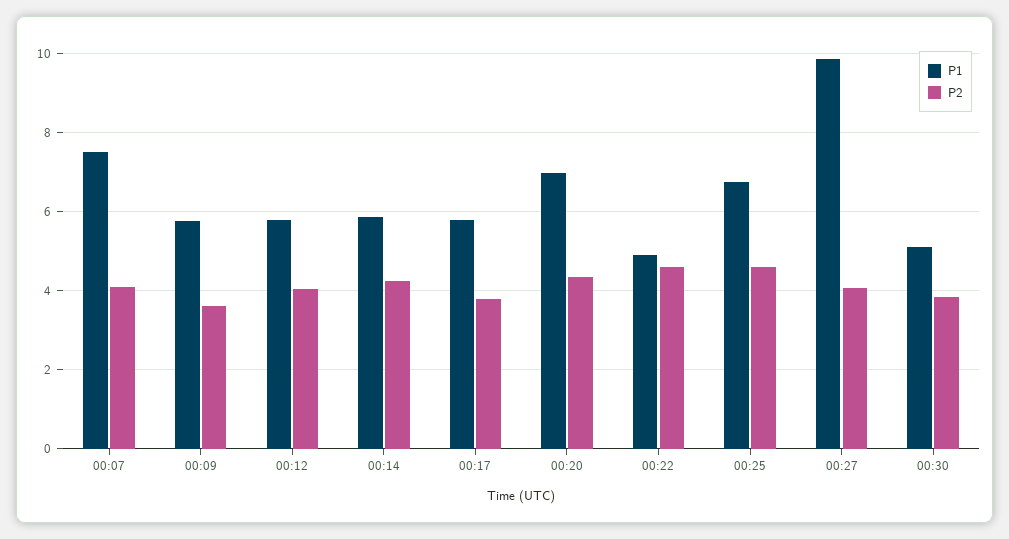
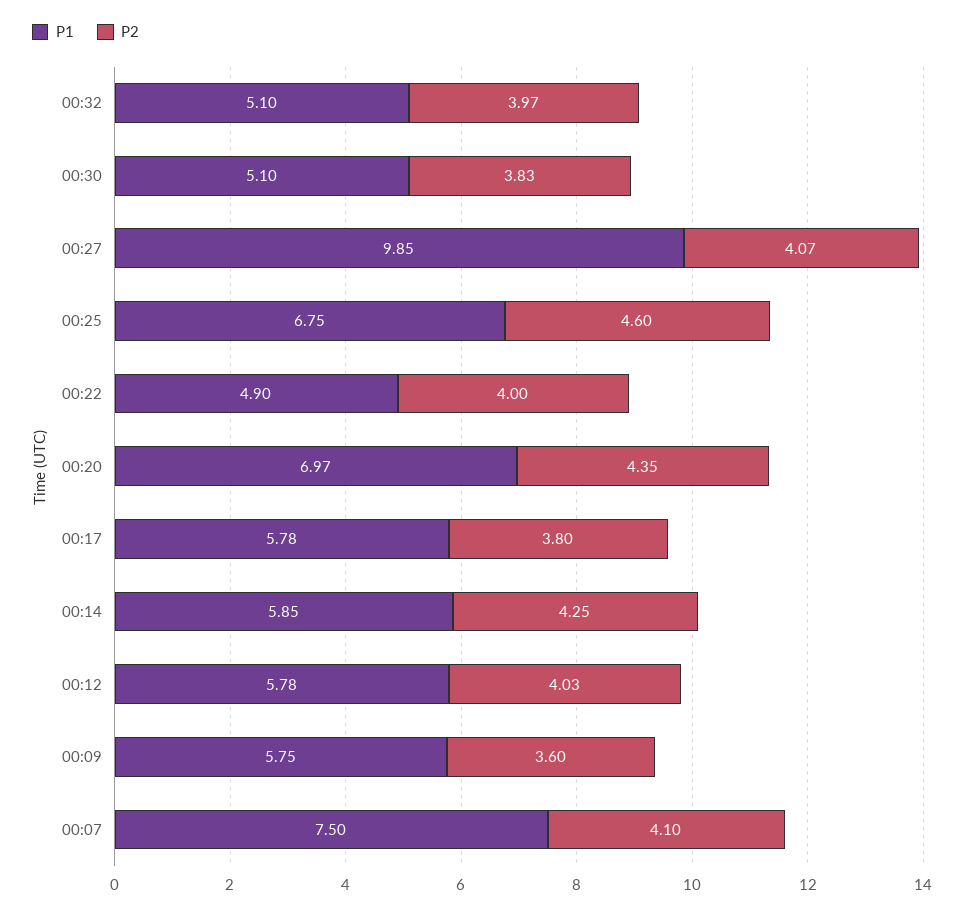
P2, 00:22: 4.6 -> 4
P1, 00:32: none -> 5.1
P2, 00:32: none -> 3.97

